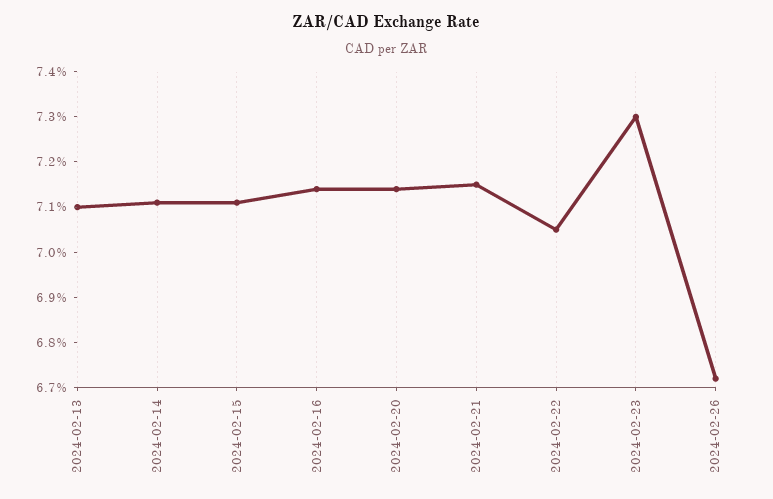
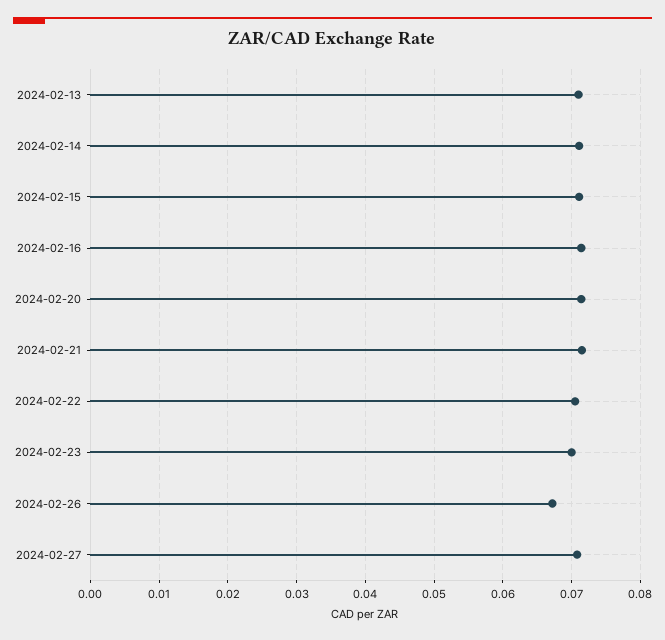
2024-02-23: 0.073 -> 0.07
2024-02-27: none -> 0.071

